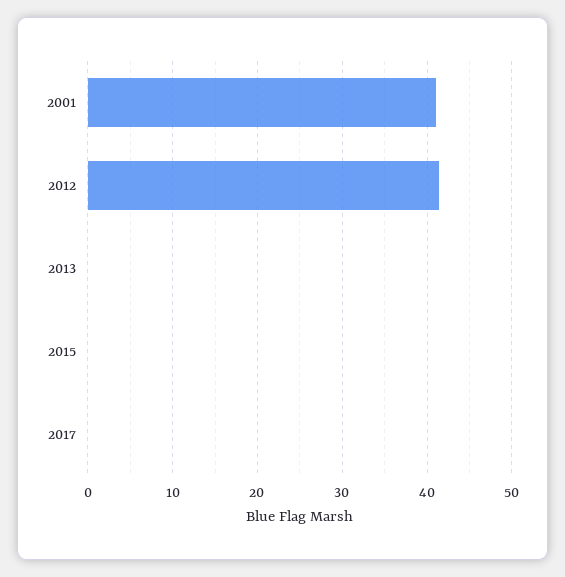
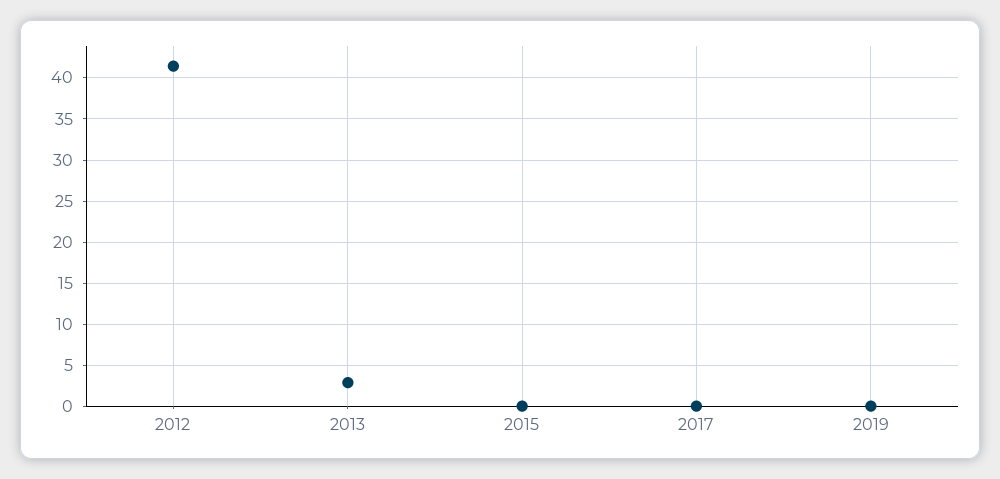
2001: 41 -> none
2013: 0 -> 3
2019: none -> 0

